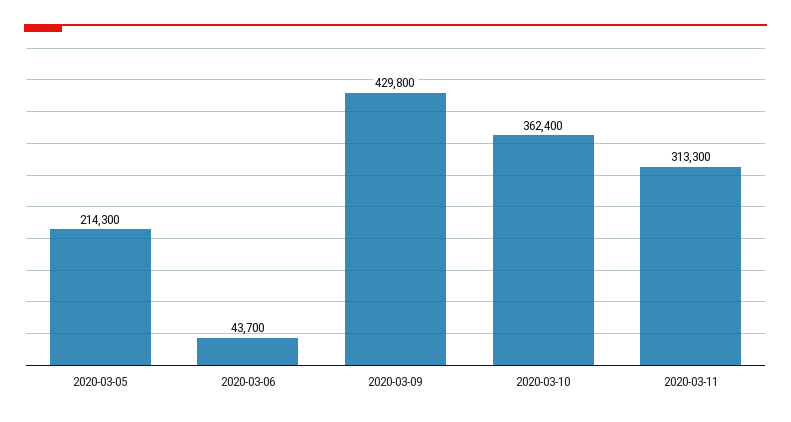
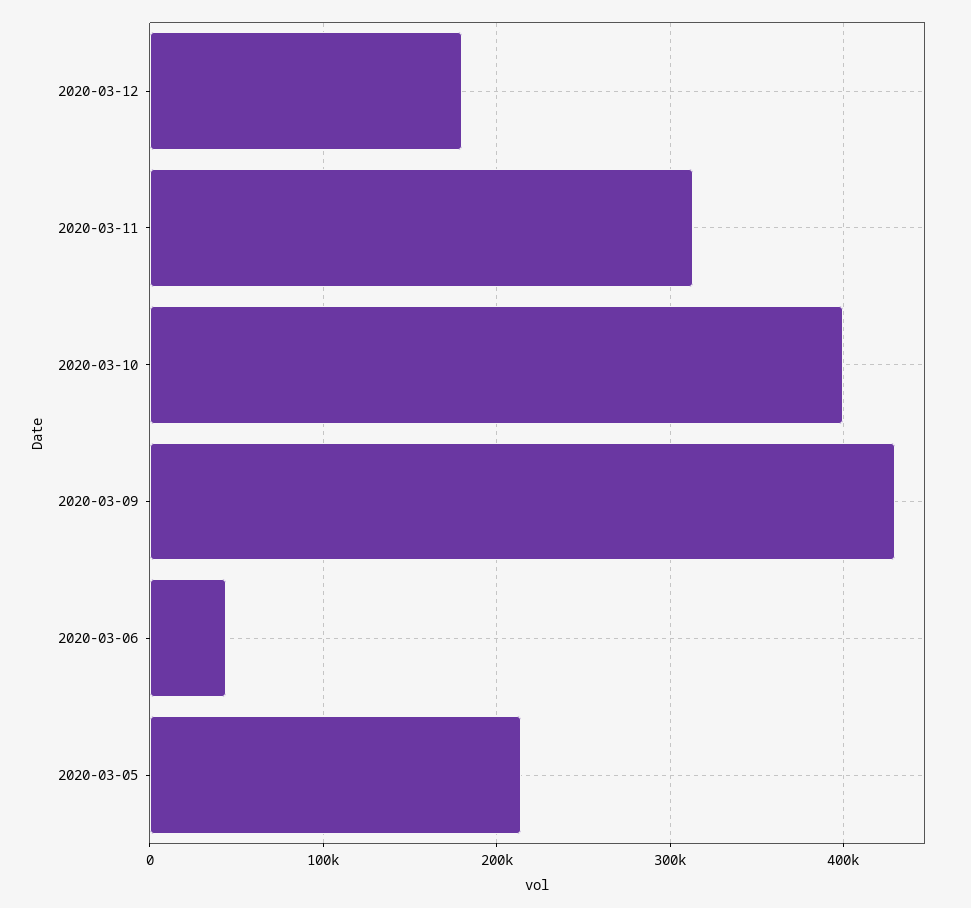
2020-03-10: 362400 -> 400000
2020-03-12: none -> 180000

